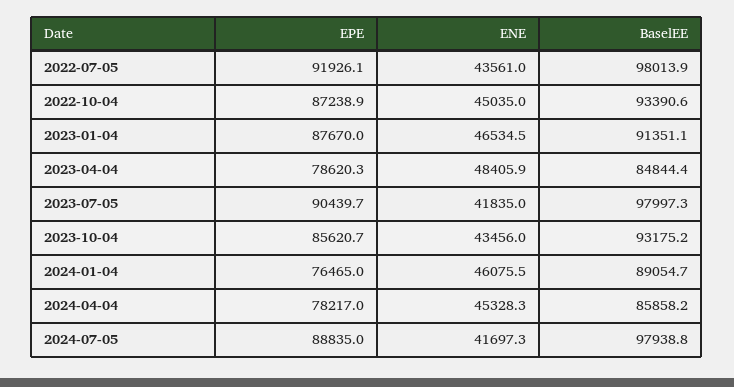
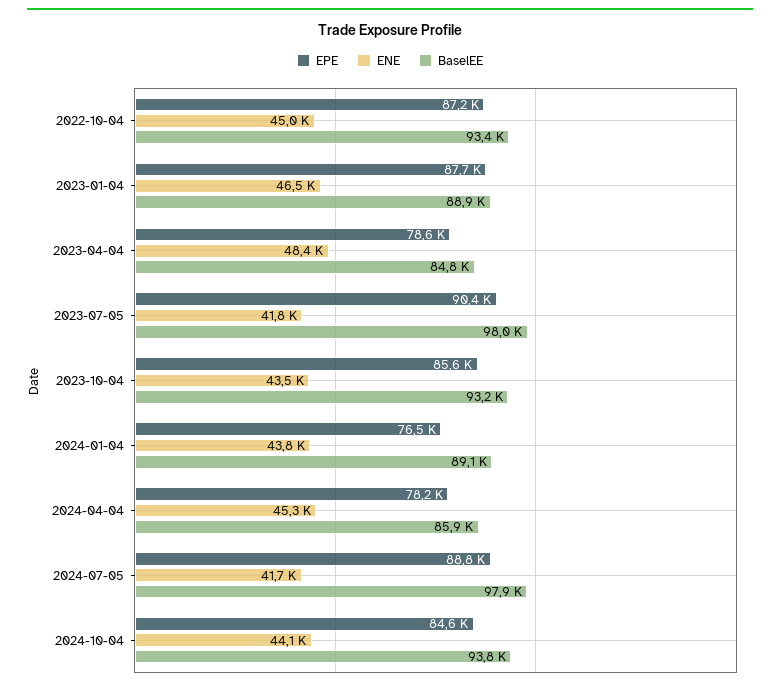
EPE, 2022-07-05: 91926.1 -> none
ENE, 2022-07-05: 43561 -> none
BaselEE, 2022-07-05: 98013.9 -> none
BaselEE, 2023-01-04: 91351.1 -> 88900
ENE, 2024-01-04: 46075.5 -> 43800
EPE, 2024-10-04: none -> 84600
ENE, 2024-10-04: none -> 44100
BaselEE, 2024-10-04: none -> 93800

